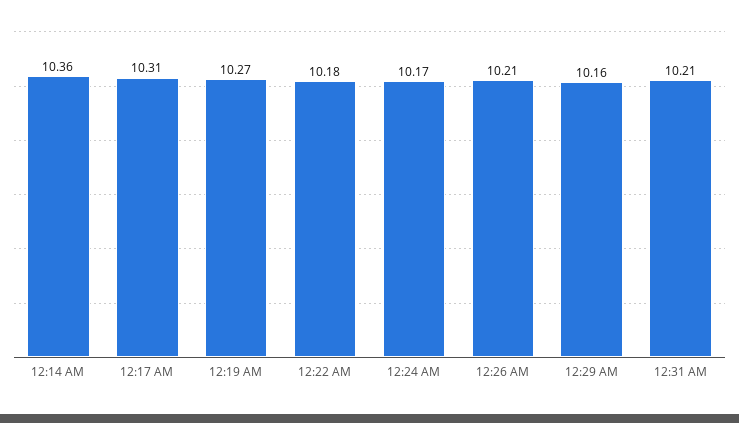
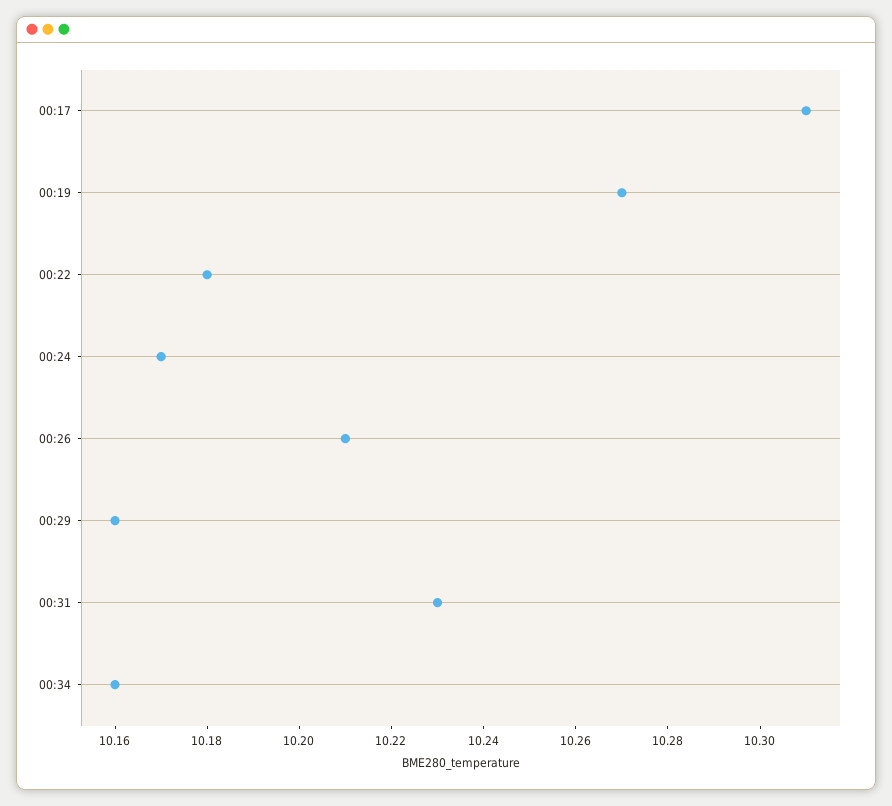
12:14 AM: 10.36 -> none
12:31 AM: 10.21 -> 10.23
00:34: none -> 10.16

